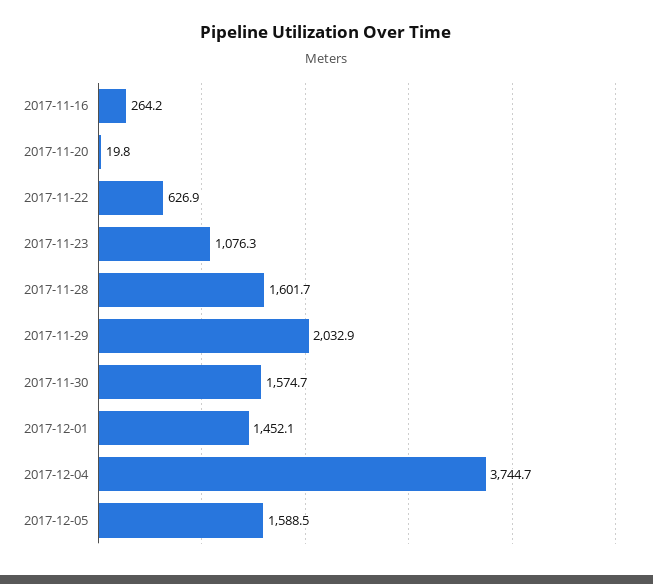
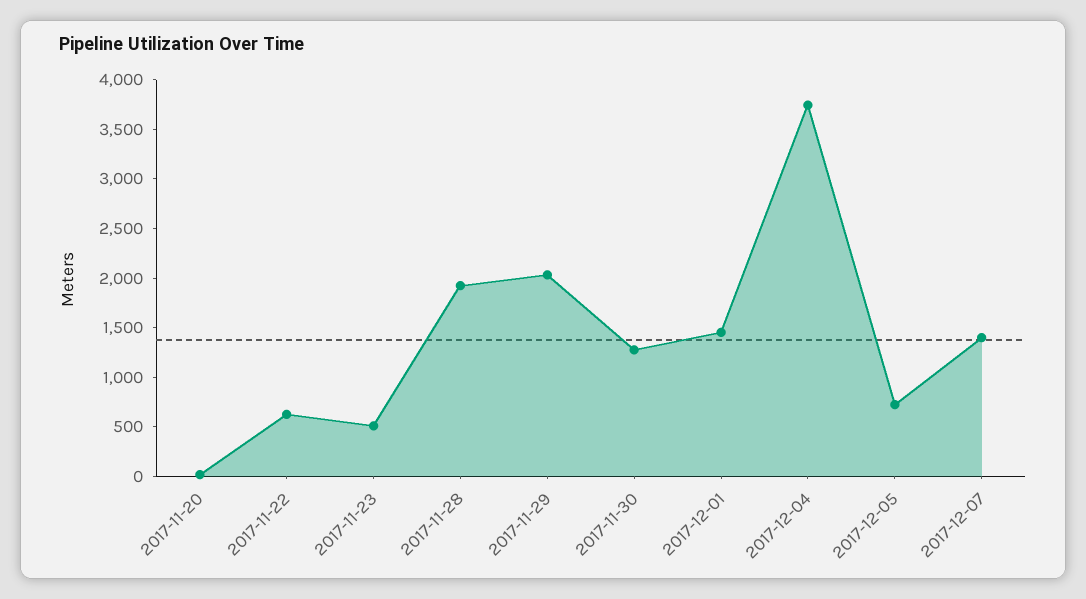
2017-11-16: 264.2 -> none
2017-11-23: 1076.3 -> 500
2017-11-28: 1601.7 -> 1900
2017-11-30: 1574.7 -> 1300
2017-12-05: 1588.5 -> 700
2017-12-07: none -> 1400

